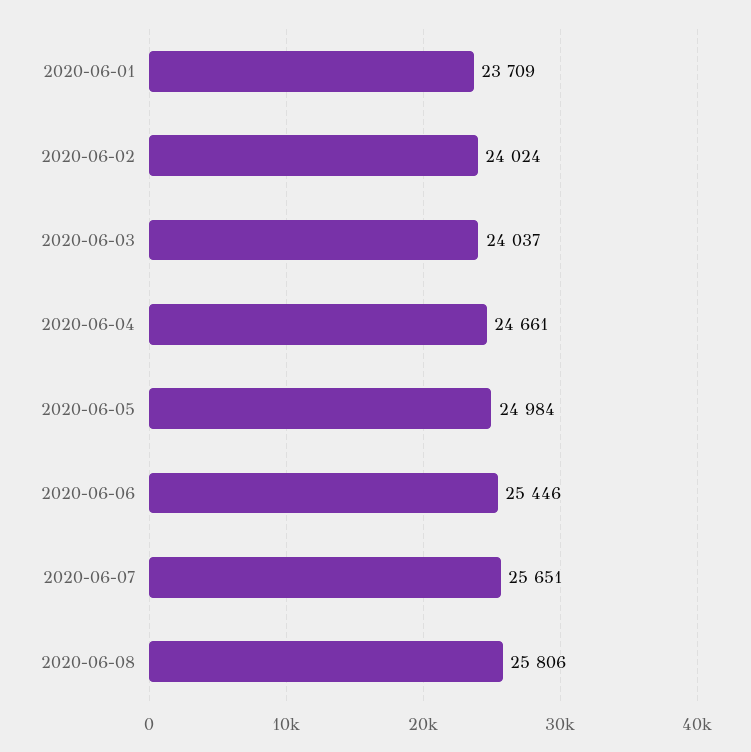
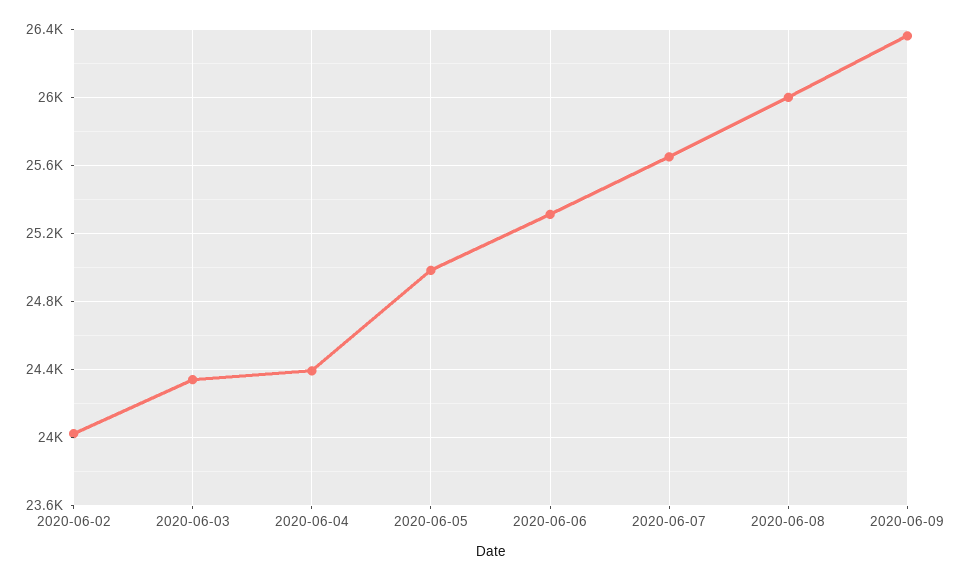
2020-06-01: 23709 -> none
2020-06-03: 24037 -> 24350
2020-06-04: 24661 -> 24400
2020-06-06: 25446 -> 25300
2020-06-08: 25806 -> 26000
2020-06-09: none -> 26350

